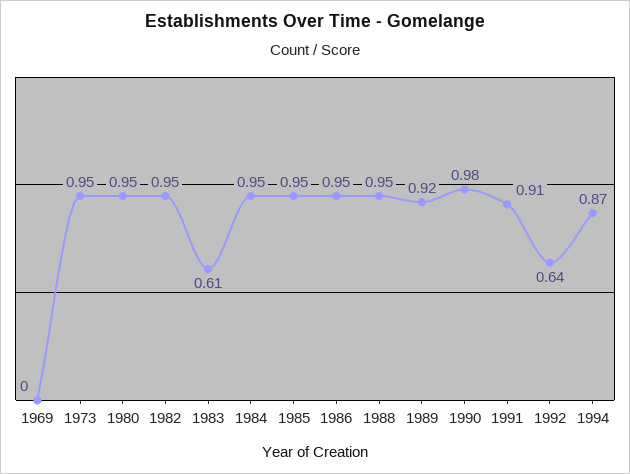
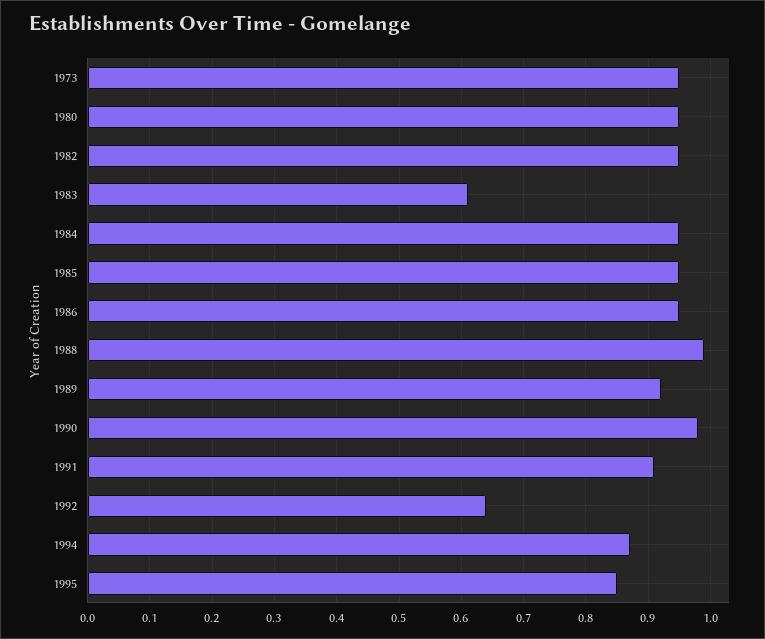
1969: 0 -> none
1988: 0.95 -> 0.99
1995: none -> 0.85

